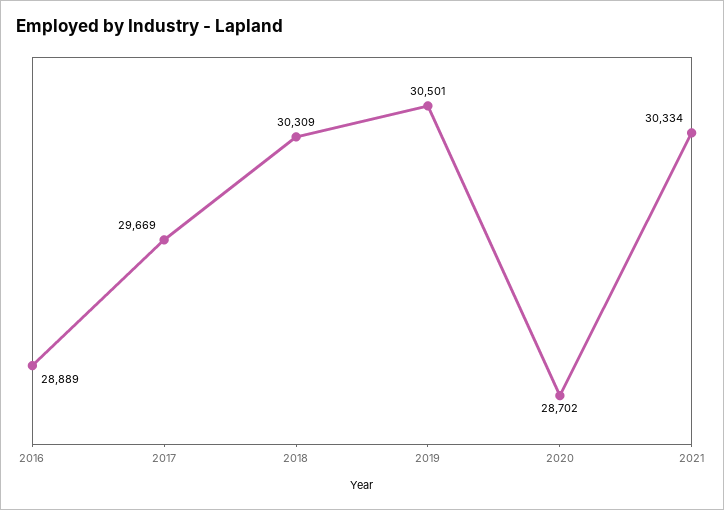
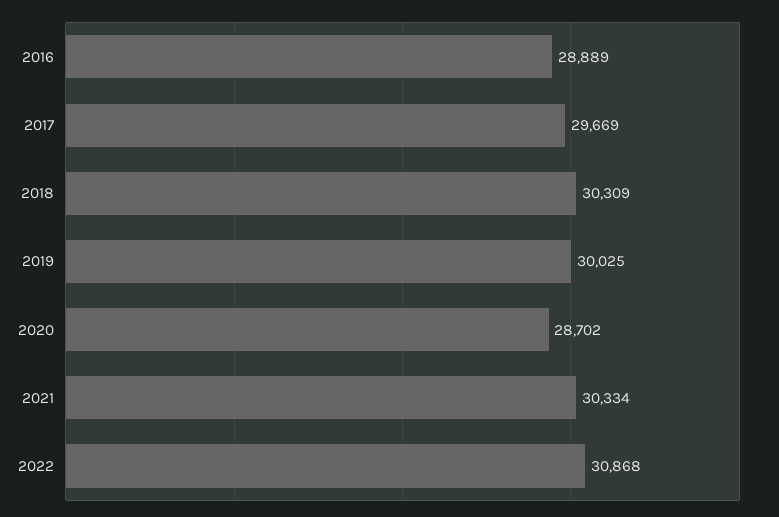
2019: 30501 -> 30025
2022: none -> 30868

